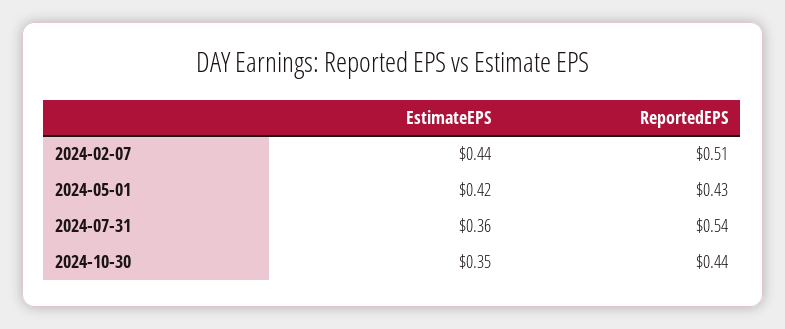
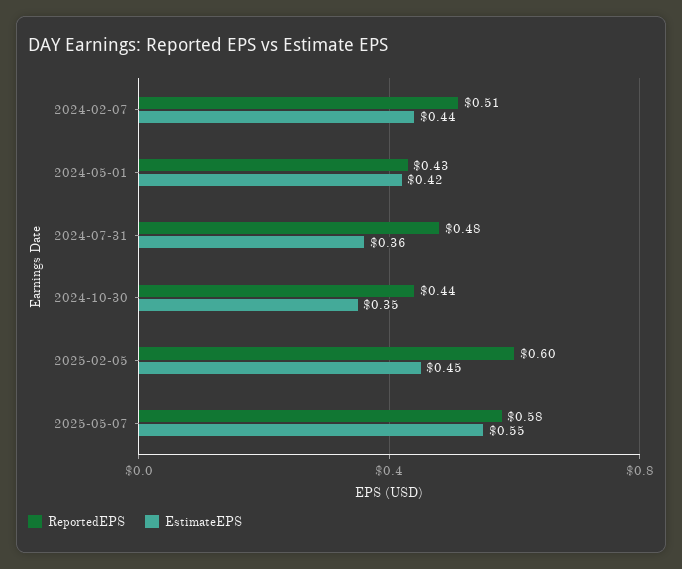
ReportedEPS, 2024-07-31: 0.54 -> 0.48
ReportedEPS, 2025-02-05: none -> 0.6
EstimateEPS, 2025-02-05: none -> 0.45
ReportedEPS, 2025-05-07: none -> 0.58
EstimateEPS, 2025-05-07: none -> 0.55

